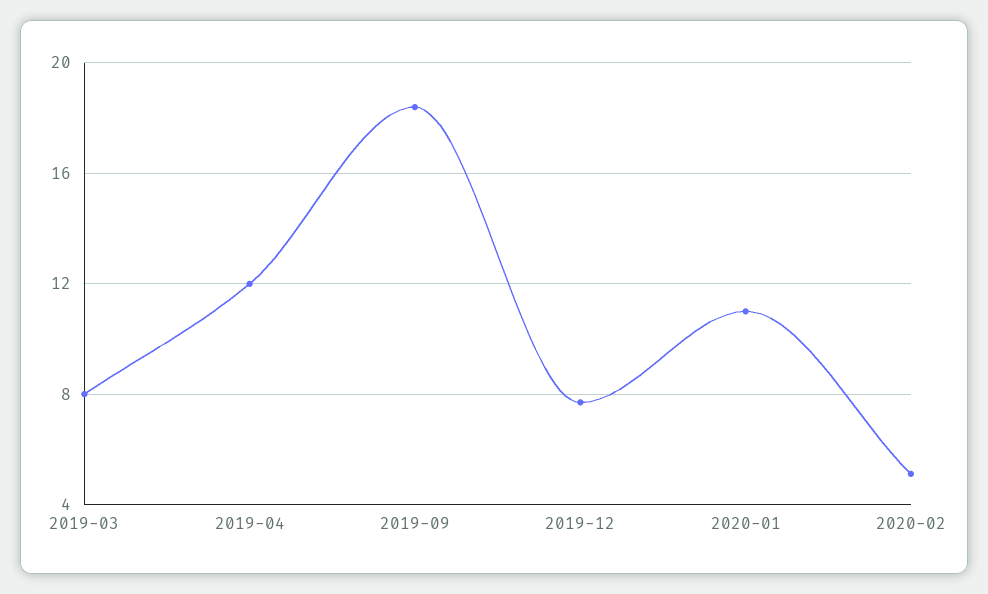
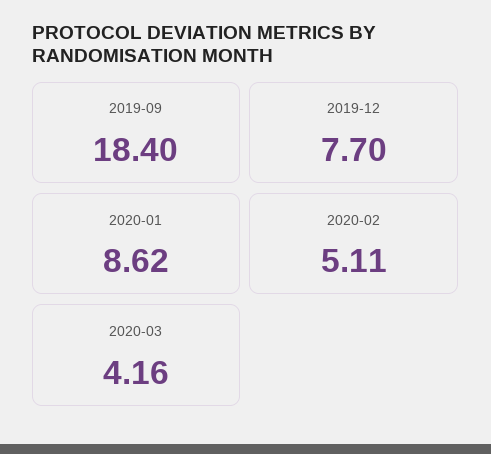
2019-03: 8 -> none
2019-04: 12 -> none
2020-01: 11 -> 8.62
2020-03: none -> 4.16

